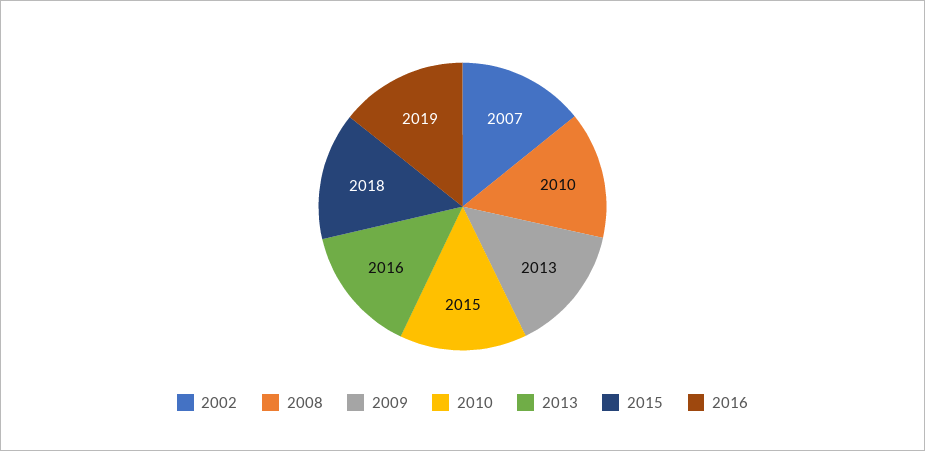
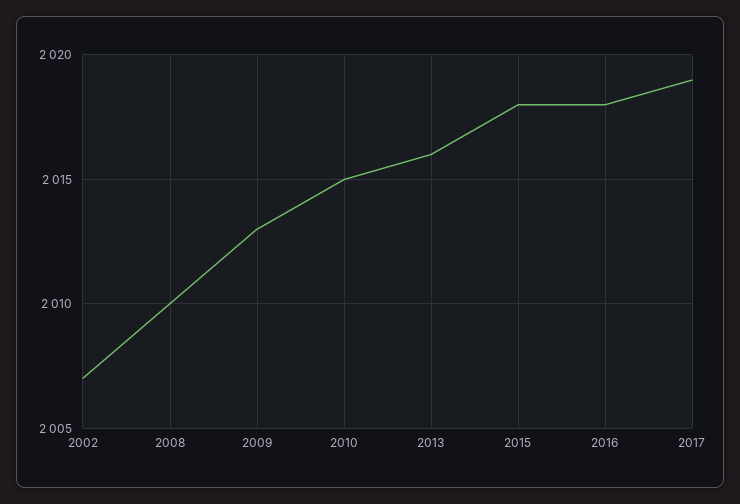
2016: 2019 -> 2018
2017: none -> 2019

